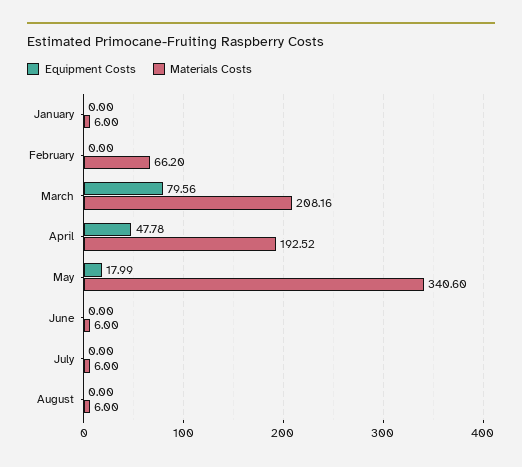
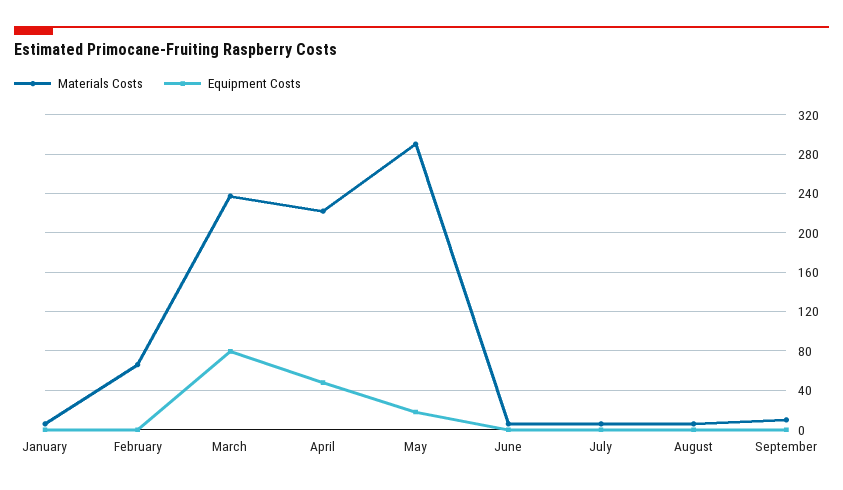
Materials Costs, March: 208.16 -> 240
Materials Costs, April: 192.52 -> 220
Materials Costs, May: 340.6 -> 290
Materials Costs, September: none -> 10
Equipment Costs, September: none -> 0

